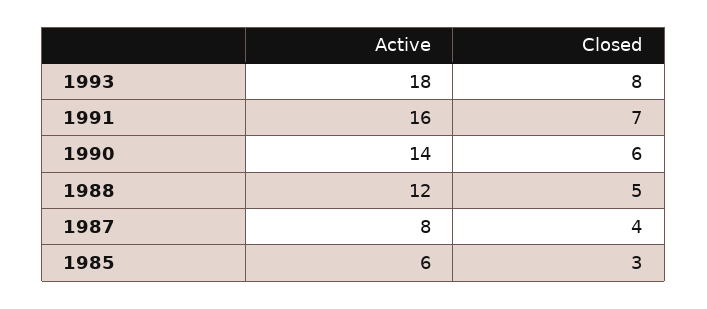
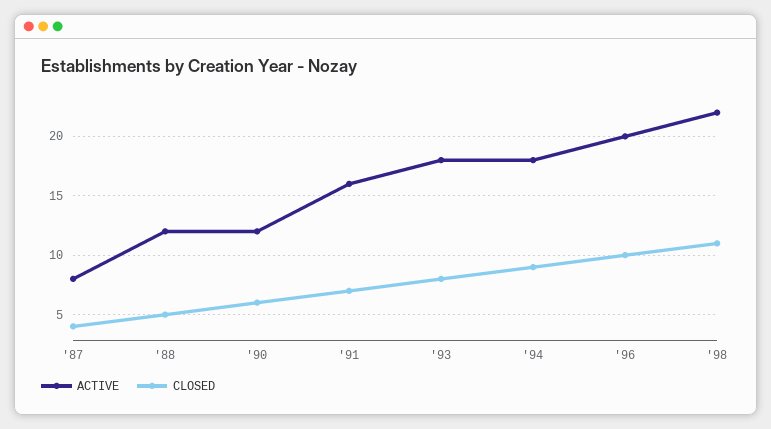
Active, 1990: 14 -> 12
Active, 1985: 6 -> none
Closed, 1985: 3 -> none
Active, '94: none -> 18
Closed, '94: none -> 9
Active, '96: none -> 20
Closed, '96: none -> 10
Active, '98: none -> 22
Closed, '98: none -> 11

